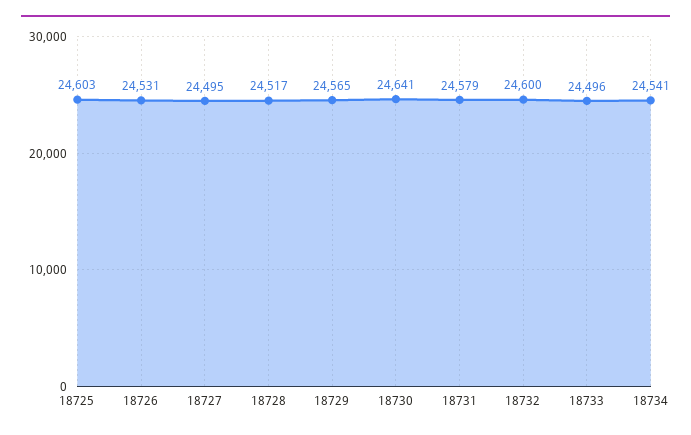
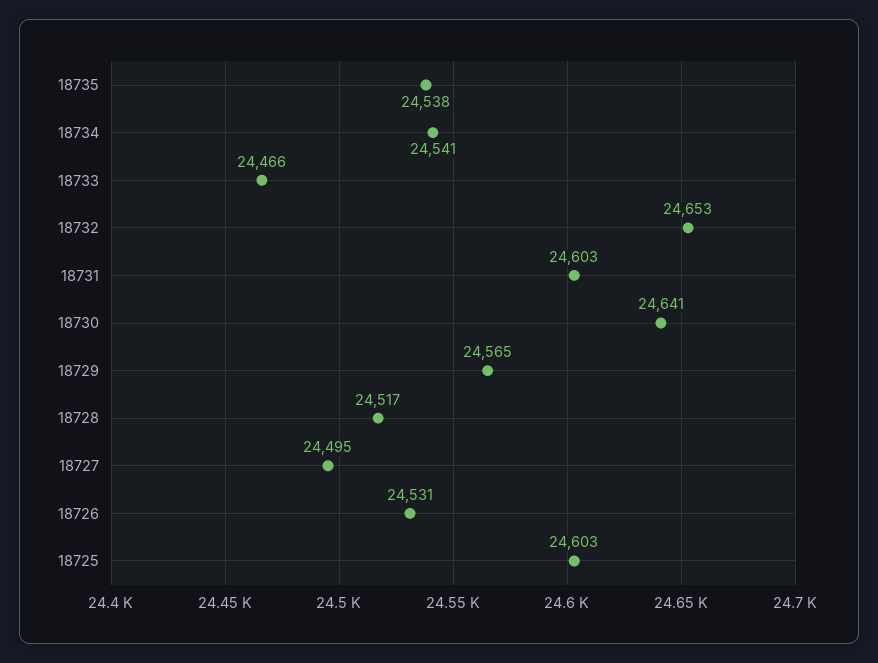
18731: 24579 -> 24603
18732: 24600 -> 24653
18733: 24496 -> 24466
18735: none -> 24538

